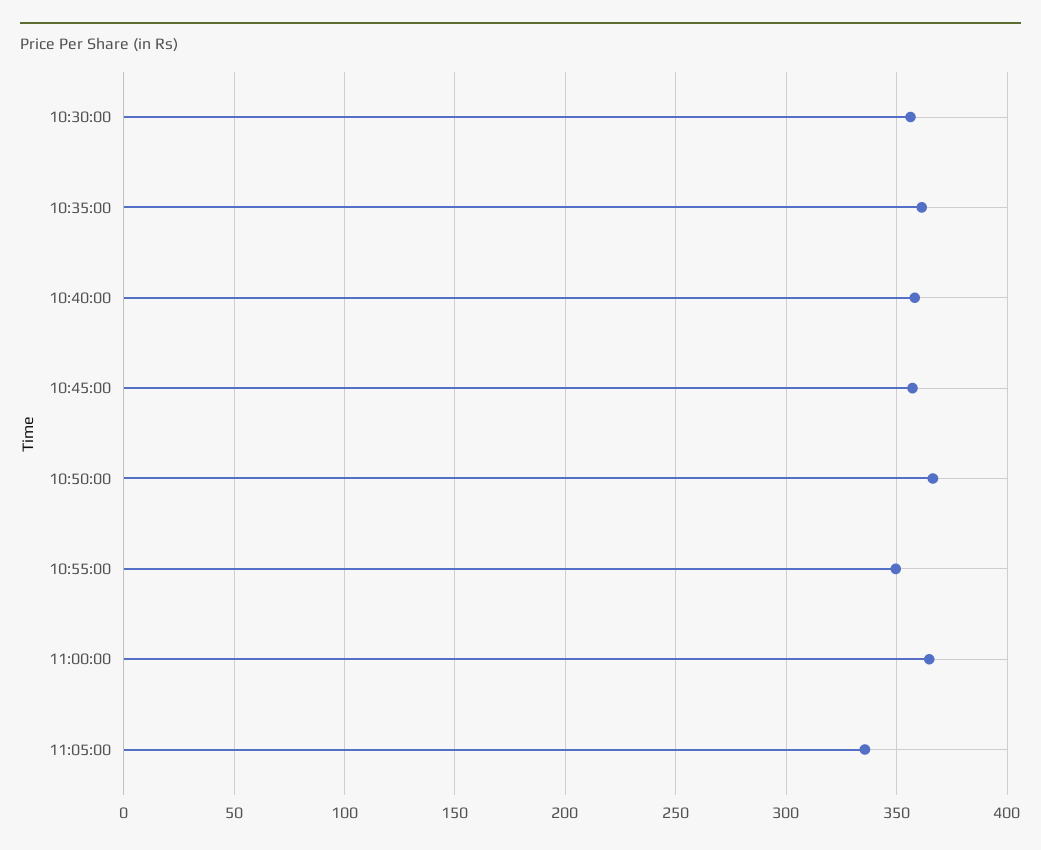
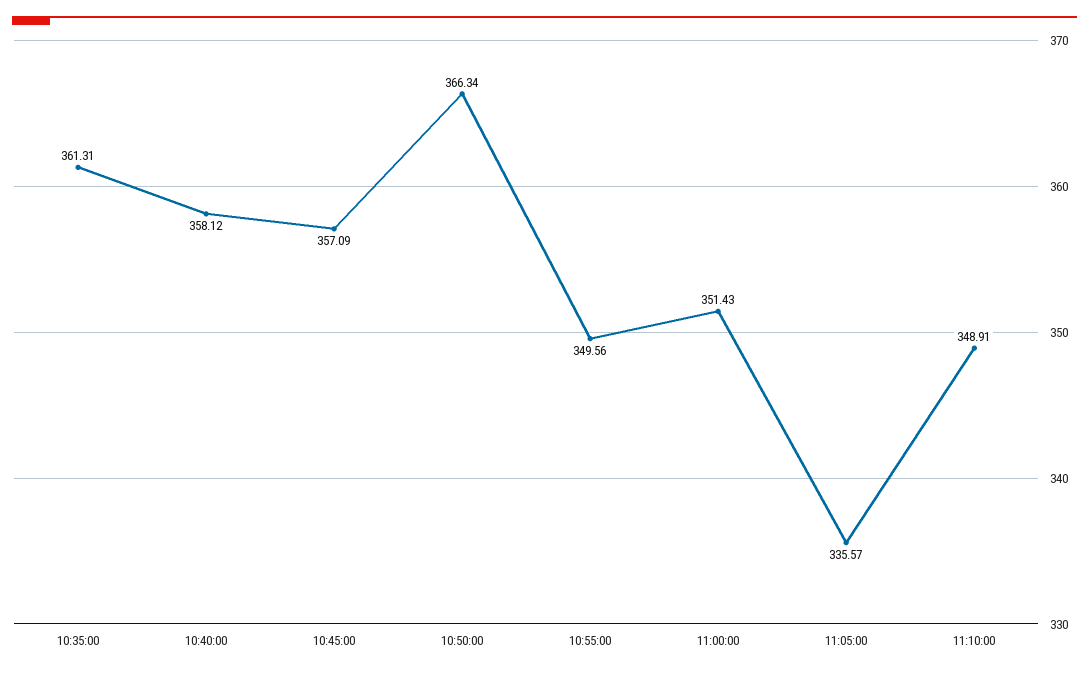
10:30:00: 355 -> none
11:00:00: 365 -> 351.43
11:10:00: none -> 348.91

